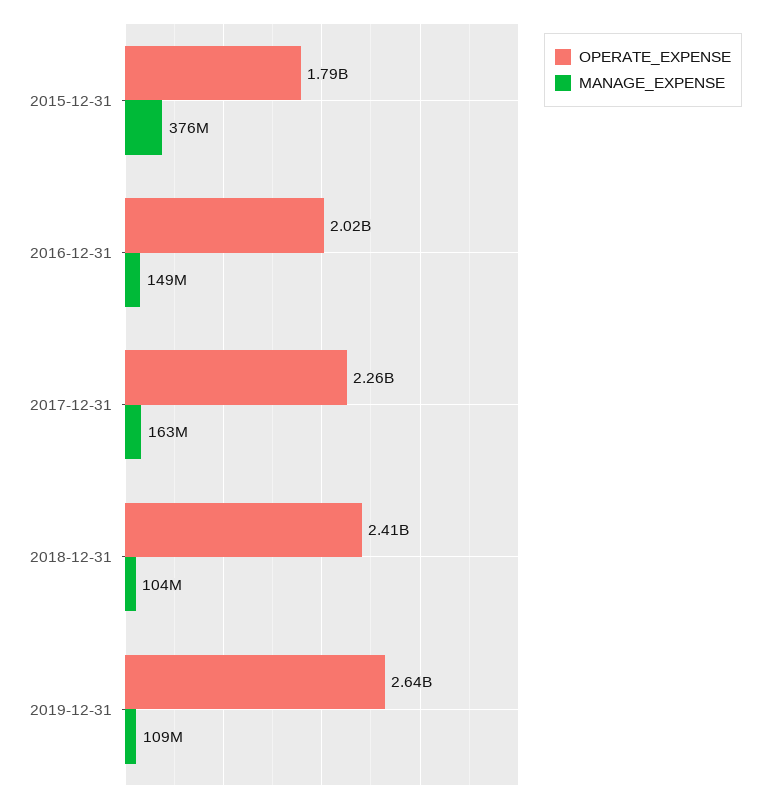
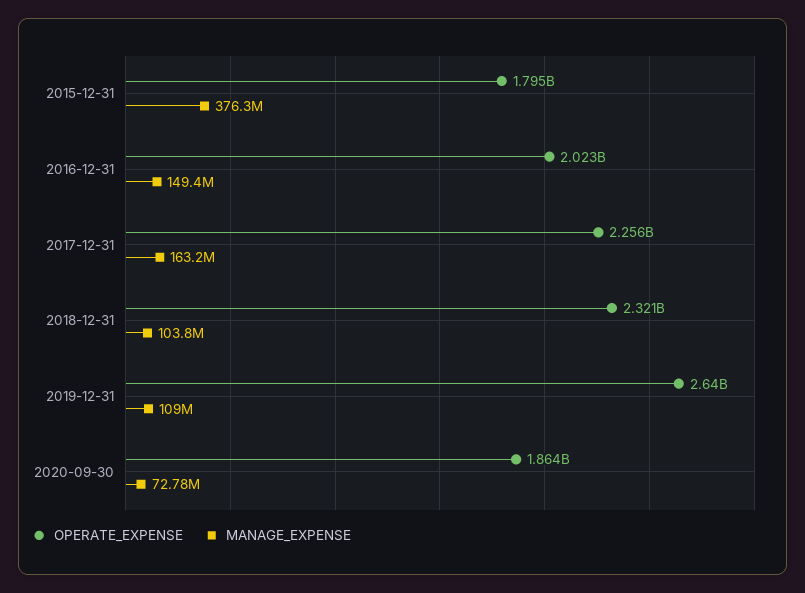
OPERATE_EXPENSE, 2018-12-31: 2410000000 -> 2321000000
OPERATE_EXPENSE, 2020-09-30: none -> 1864000000
MANAGE_EXPENSE, 2020-09-30: none -> 72780000

